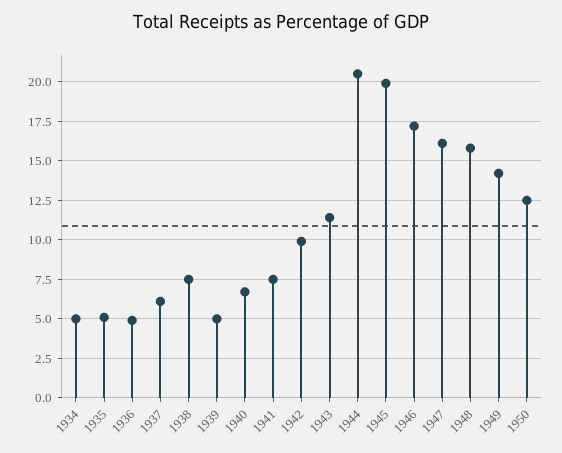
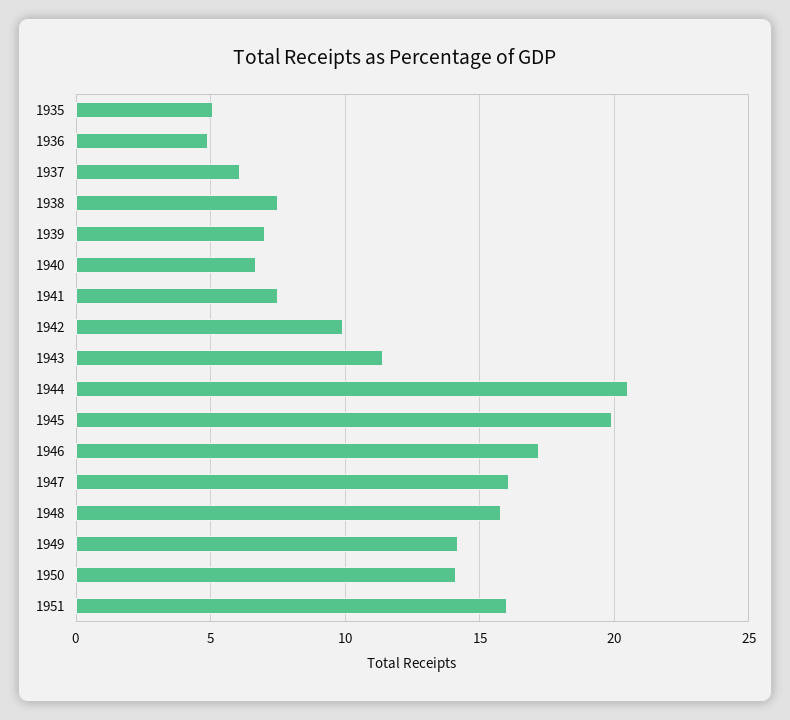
1934: 5 -> none
1939: 5 -> 7
1950: 12.5 -> 14
1951: none -> 16

